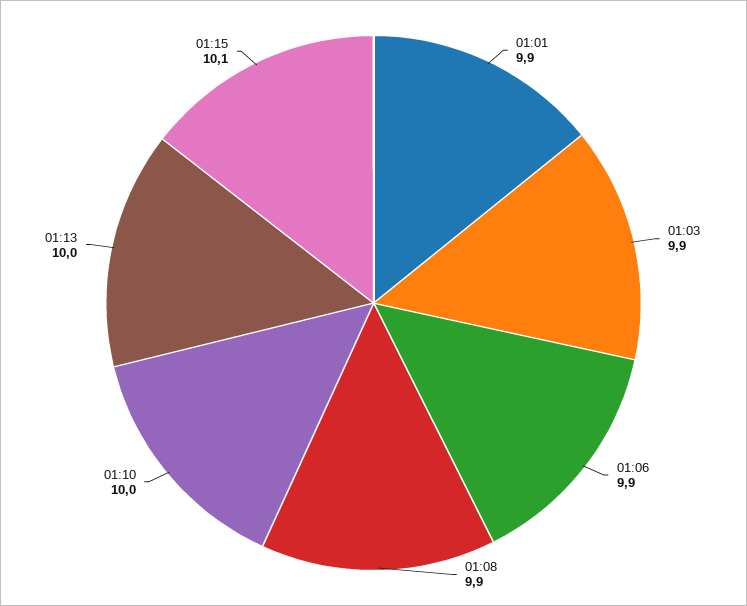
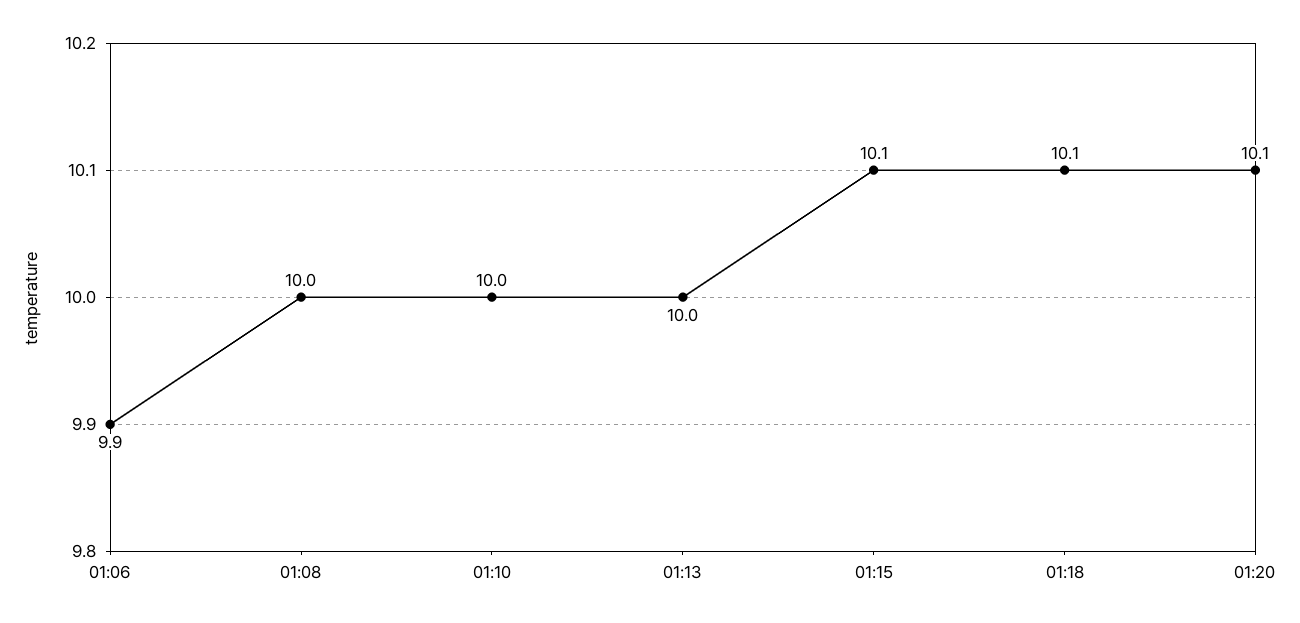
01:01: 9.9 -> none
01:03: 9.9 -> none
01:08: 9.9 -> 10
01:18: none -> 10.1
01:20: none -> 10.1

